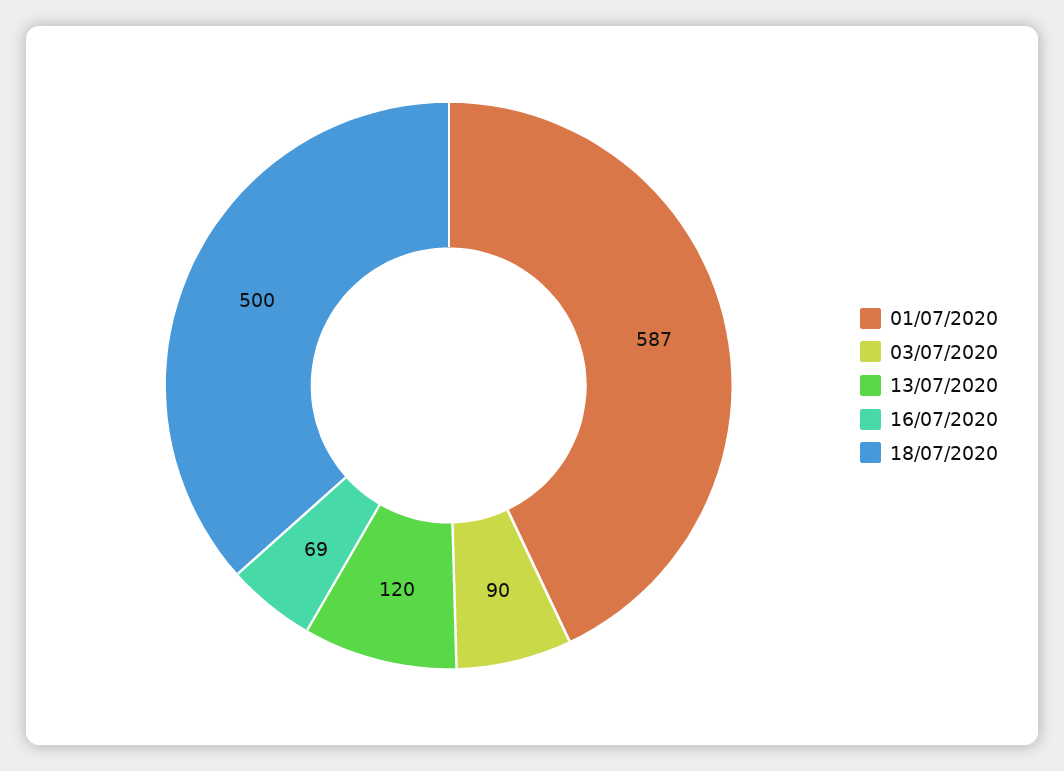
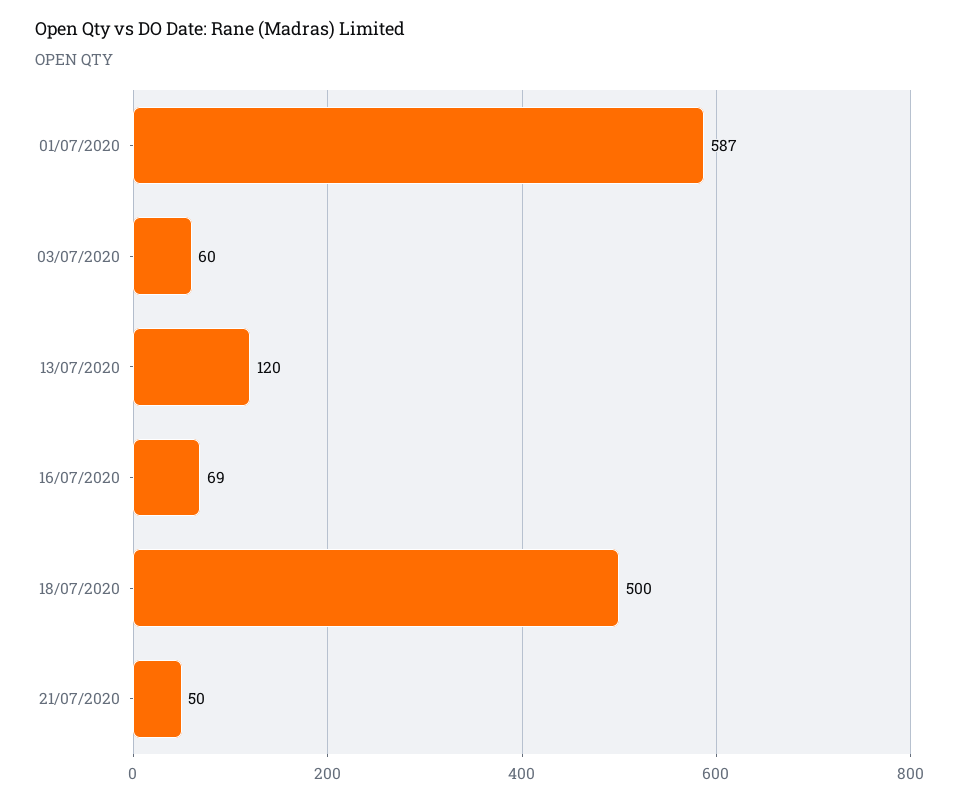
03/07/2020: 90 -> 60
21/07/2020: none -> 50

